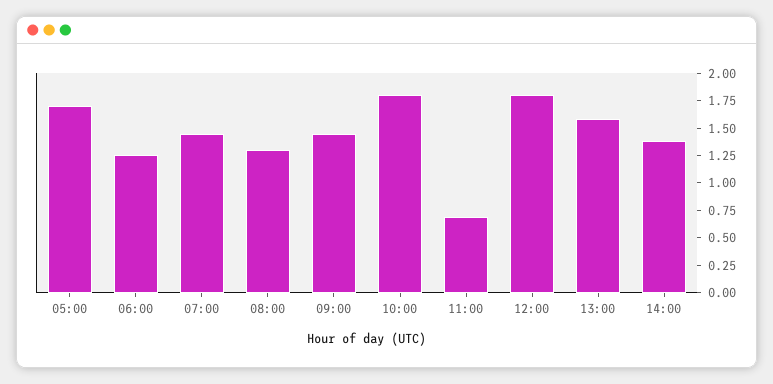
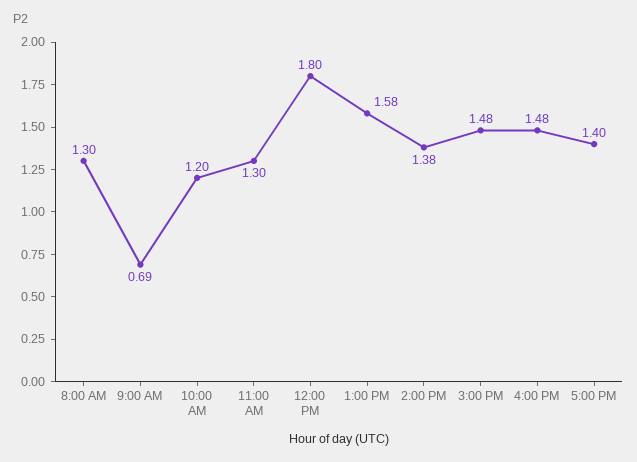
05:00: 1.75 -> none
06:00: 1.25 -> none
07:00: 1.5 -> none
09:00: 1.5 -> 0.69
10:00: 1.75 -> 1.2
11:00: 0.75 -> 1.3
3:00 PM: none -> 1.48
4:00 PM: none -> 1.48
5:00 PM: none -> 1.4

